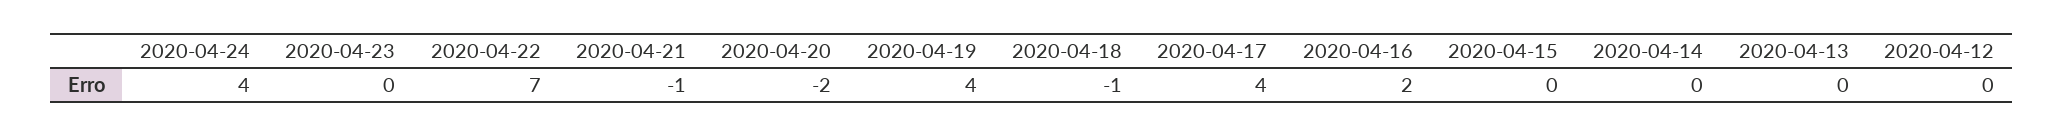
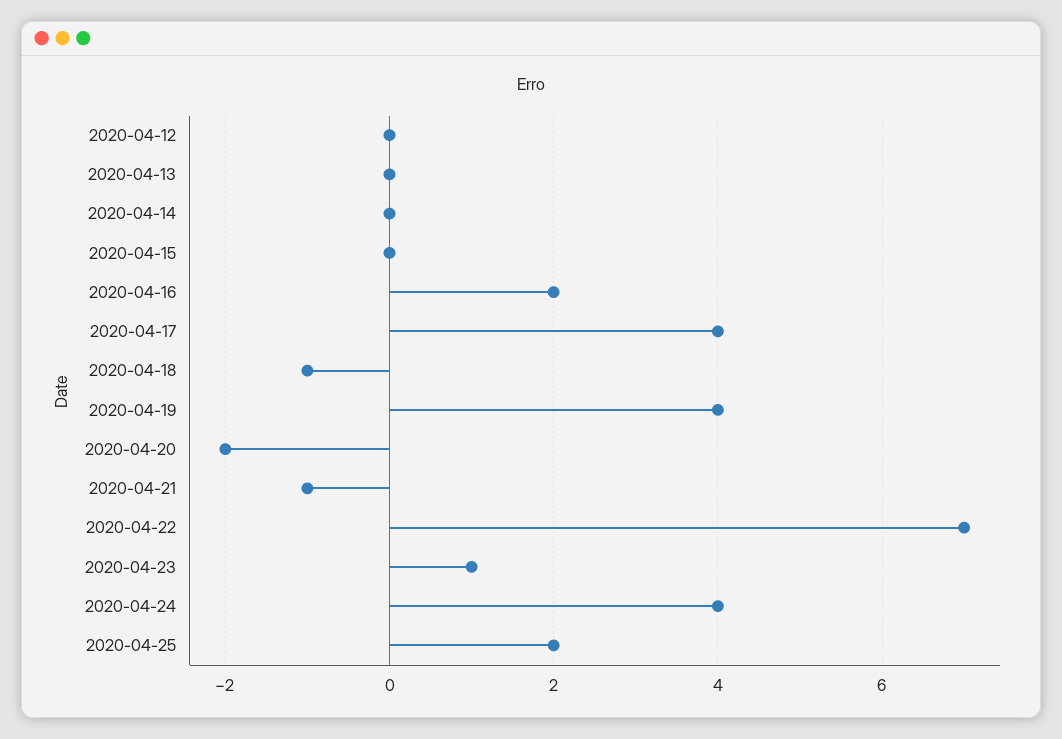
2020-04-23: 0 -> 1
2020-04-25: none -> 2

